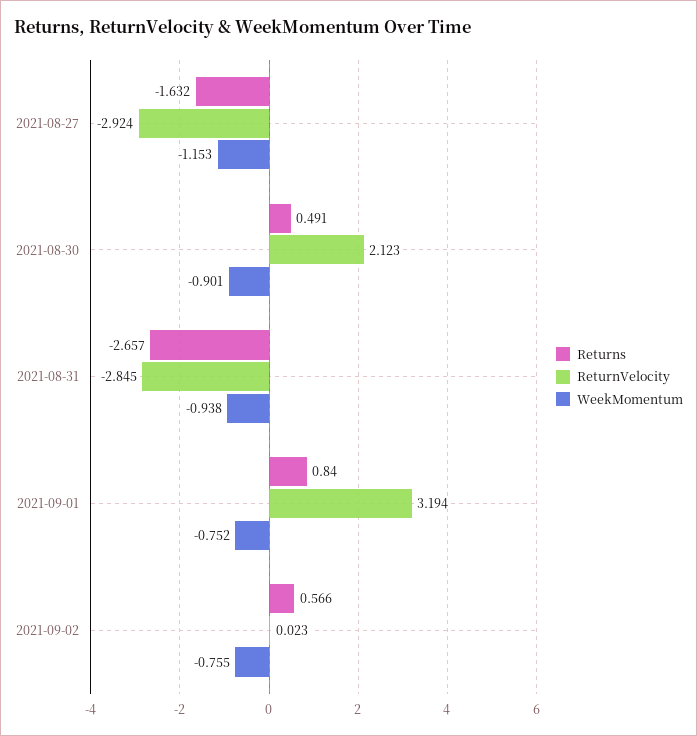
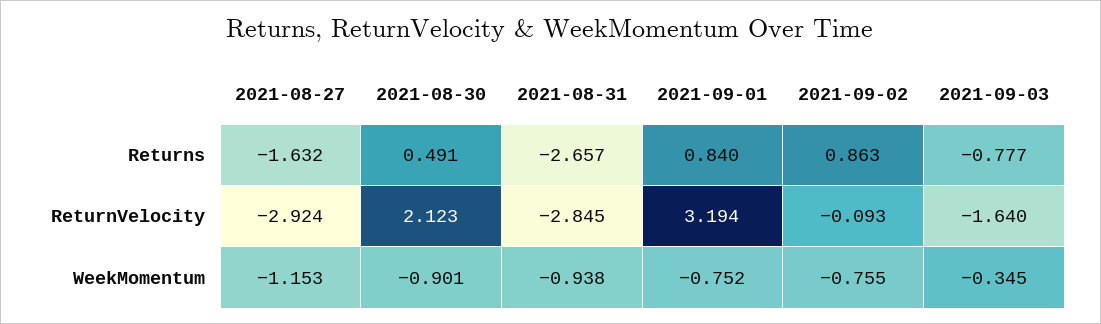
Returns, 2021-09-02: 0.566 -> 0.863
ReturnVelocity, 2021-09-02: 0.023 -> -0.093
Returns, 2021-09-03: none -> -0.777
ReturnVelocity, 2021-09-03: none -> -1.64
WeekMomentum, 2021-09-03: none -> -0.345

